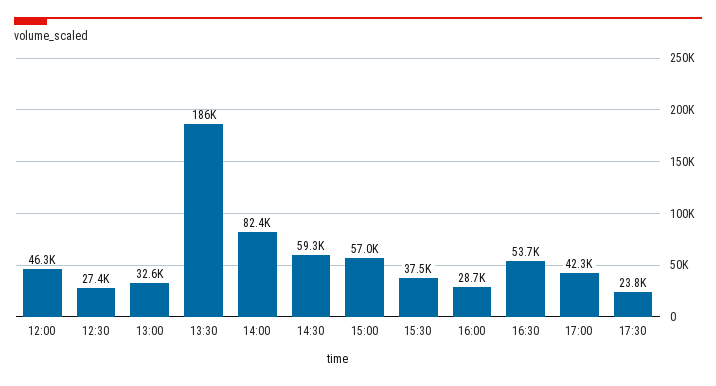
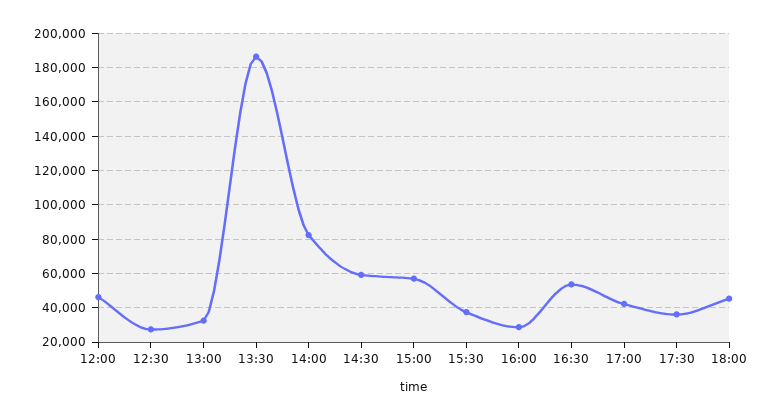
17:30: 23800 -> 35000
18:00: none -> 45000

